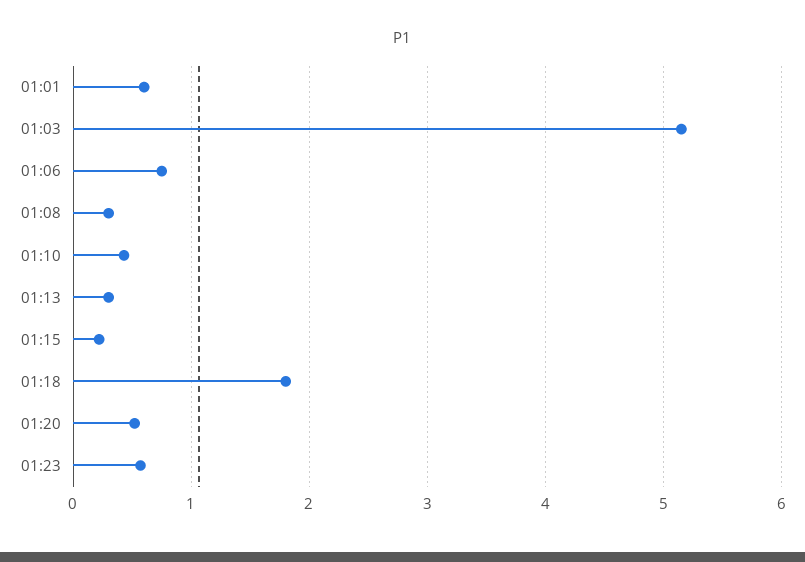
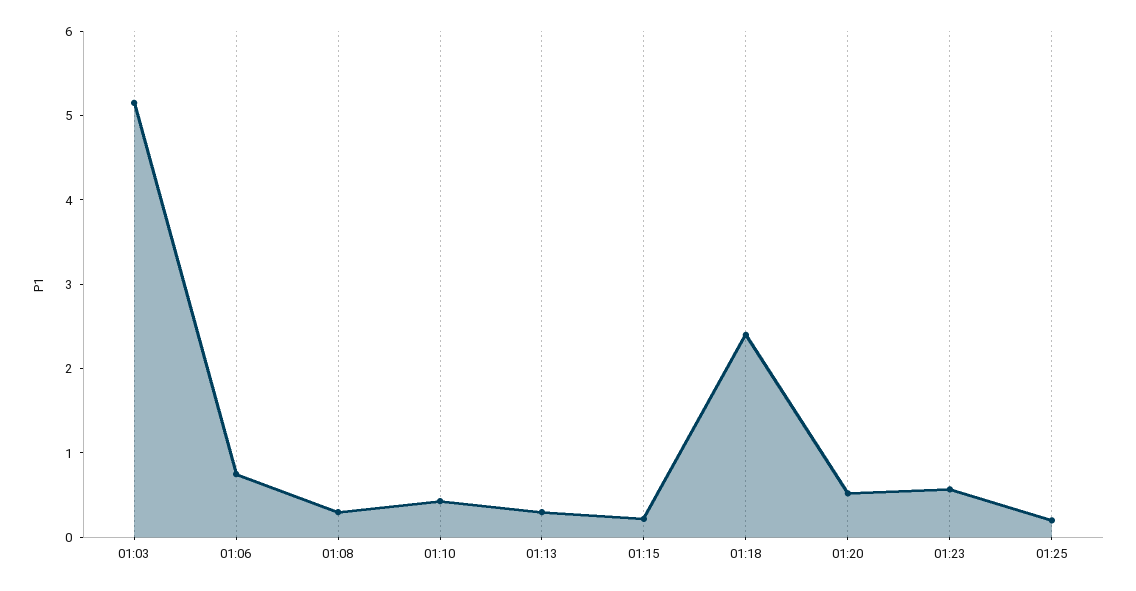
01:01: 0.6 -> none
01:18: 1.8 -> 2.4
01:25: none -> 0.2

